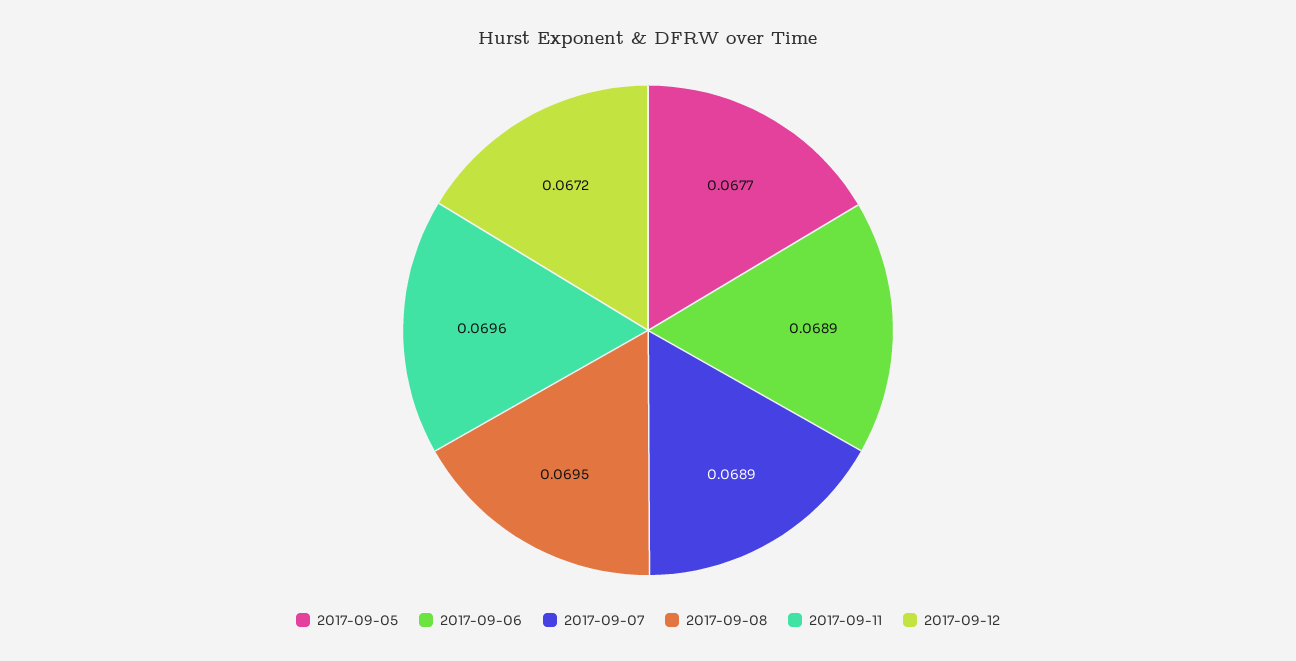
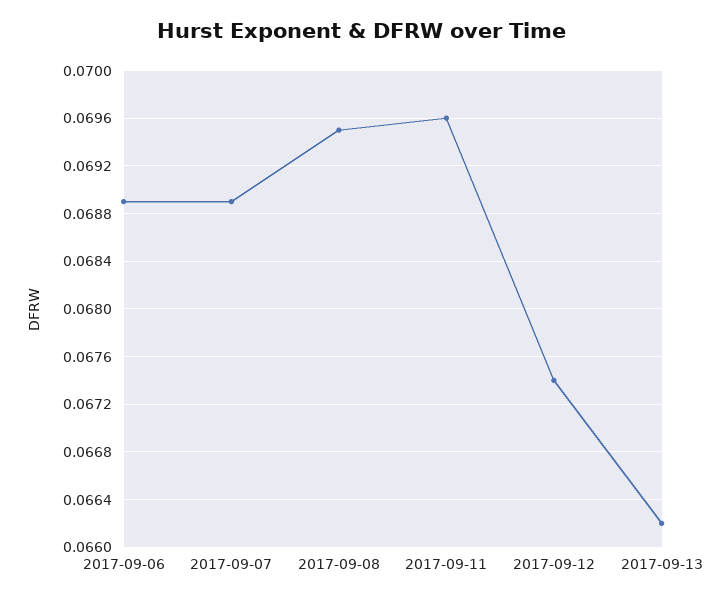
2017-09-05: 0.0677 -> none
2017-09-12: 0.0672 -> 0.0674
2017-09-13: none -> 0.0662

